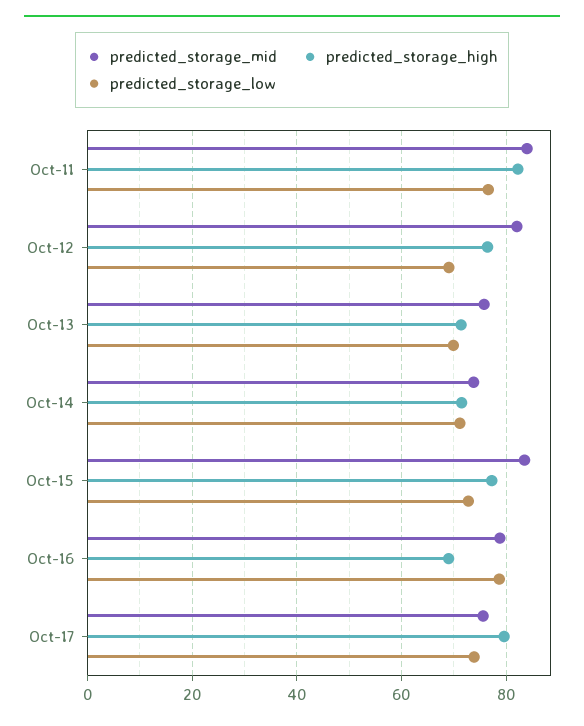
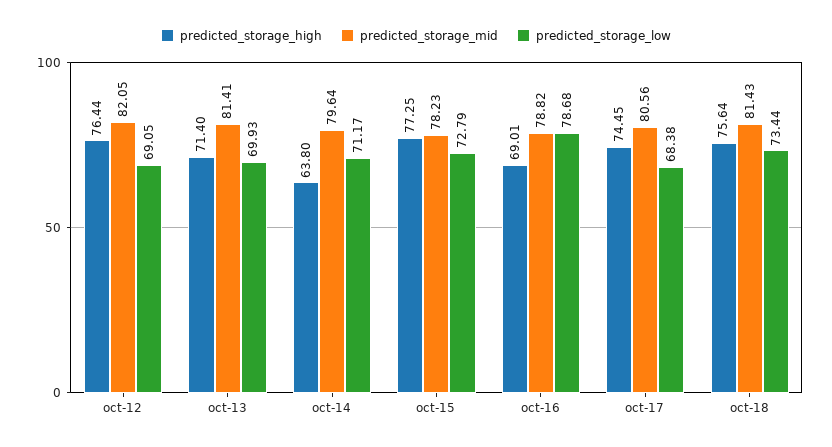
predicted_storage_mid, Oct-11: 84 -> none
predicted_storage_high, Oct-11: 82 -> none
predicted_storage_low, Oct-11: 76 -> none
predicted_storage_mid, Oct-13: 76 -> 81.41
predicted_storage_mid, Oct-14: 74 -> 79.64
predicted_storage_high, Oct-14: 72 -> 63.8
predicted_storage_mid, Oct-15: 84 -> 78.23
predicted_storage_mid, Oct-17: 76 -> 80.56
predicted_storage_high, Oct-17: 80 -> 74.45
predicted_storage_low, Oct-17: 74 -> 68.38
predicted_storage_high, oct-18: none -> 75.64
predicted_storage_mid, oct-18: none -> 81.43
predicted_storage_low, oct-18: none -> 73.44

